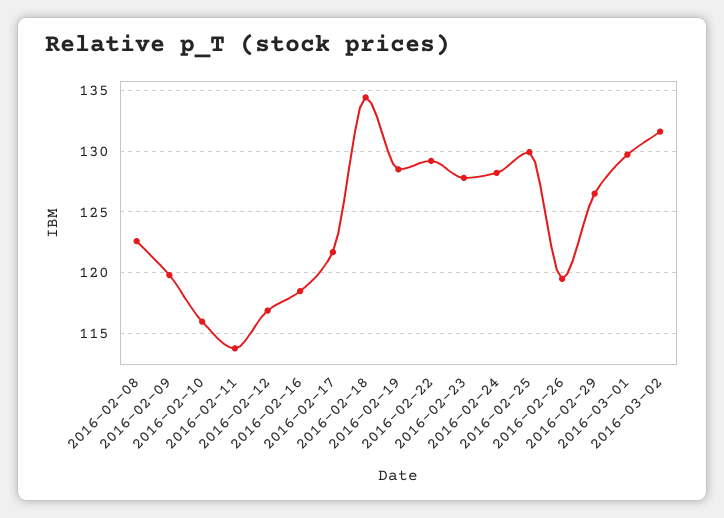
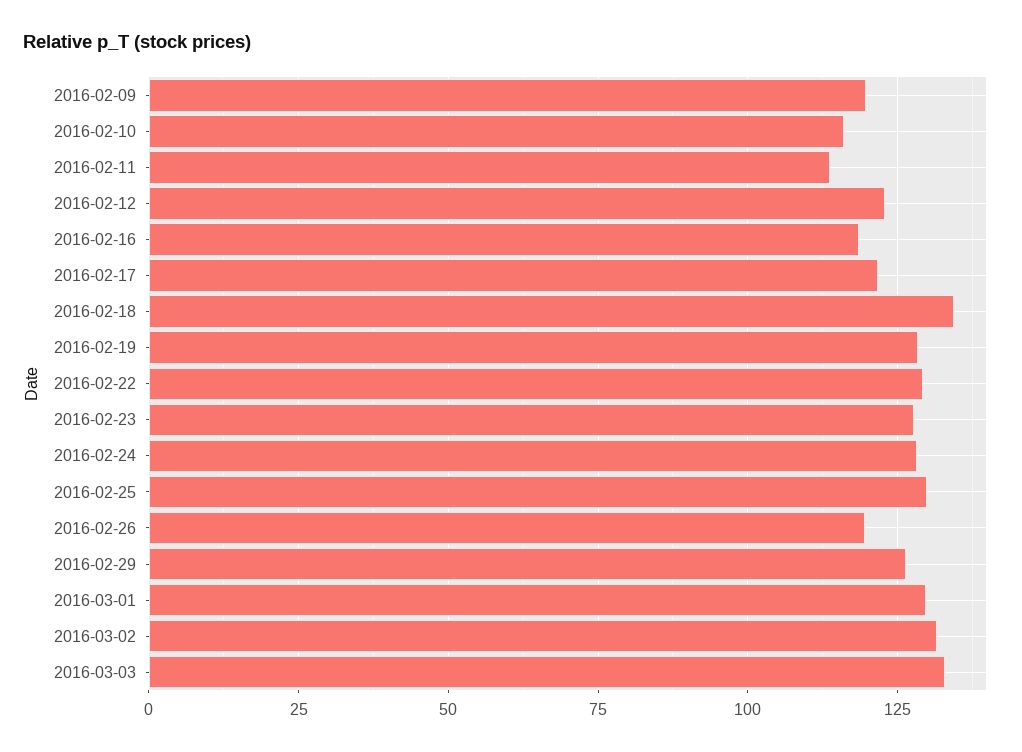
2016-02-08: 122.5 -> none
2016-02-12: 117 -> 122.5
2016-03-03: none -> 132.5

